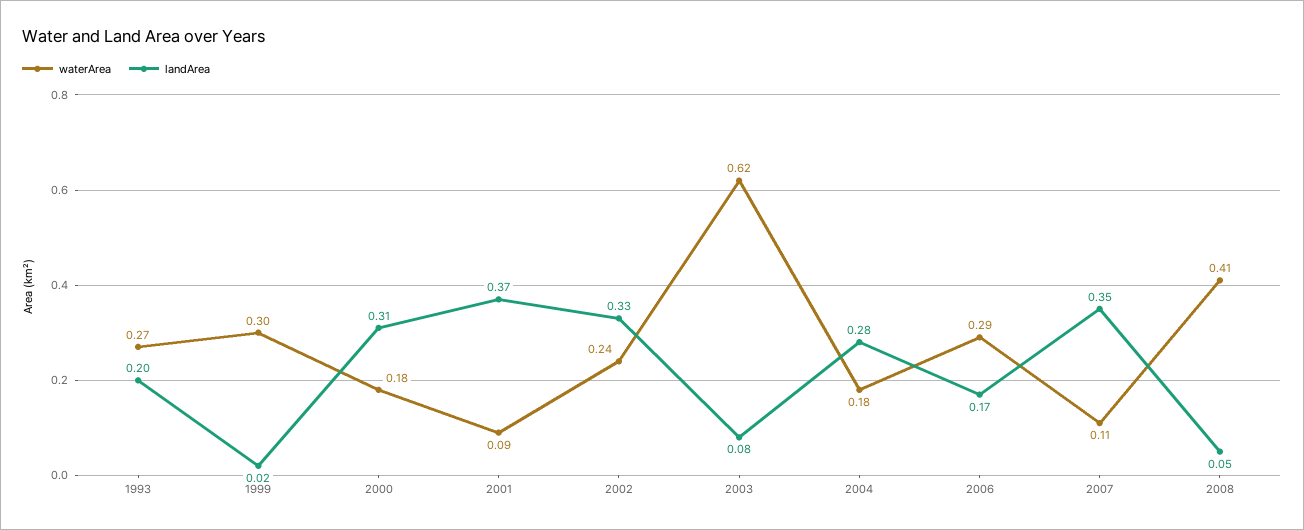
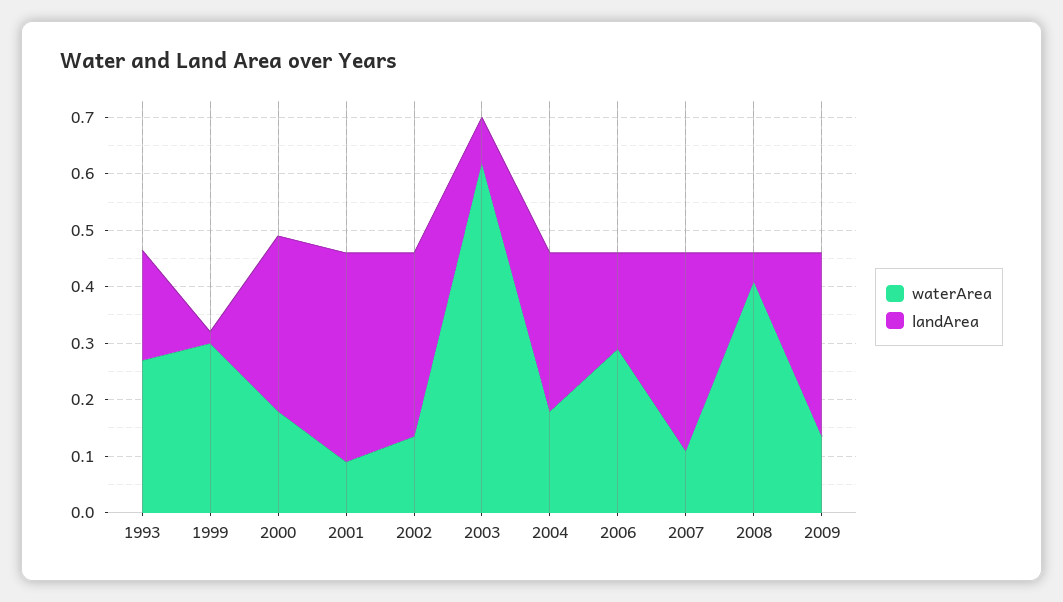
waterArea, 2002: 0.24 -> 0.14
waterArea, 2009: none -> 0.14
landArea, 2009: none -> 0.32

